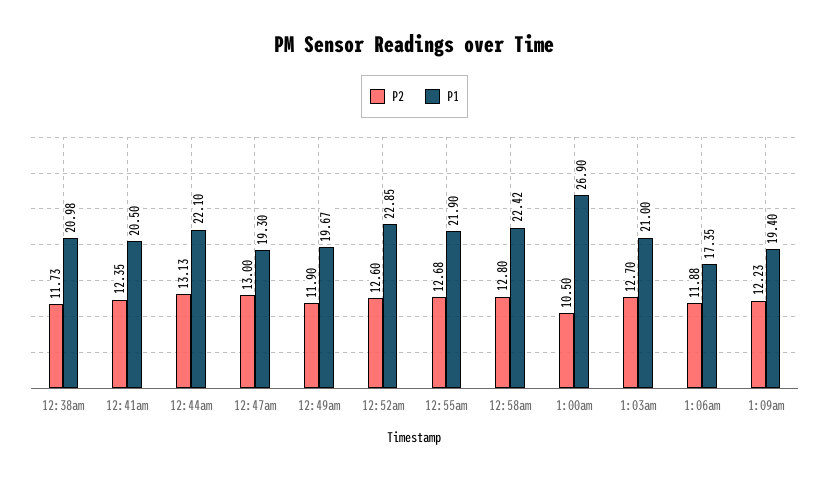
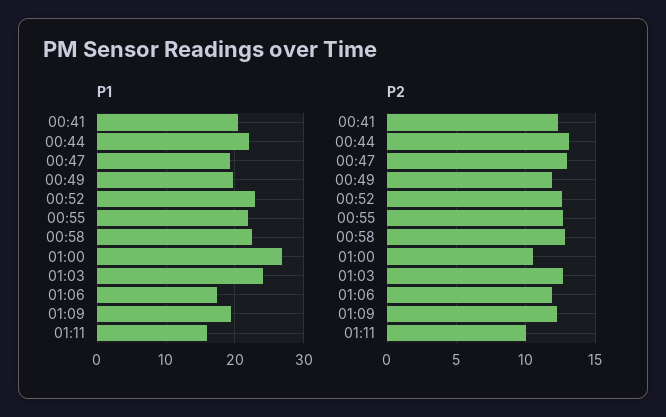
P2, 12:38am: 11.73 -> none
P1, 12:38am: 20.98 -> none
P1, 1:03am: 21 -> 24
P1, 01:11: none -> 16
P2, 01:11: none -> 10

